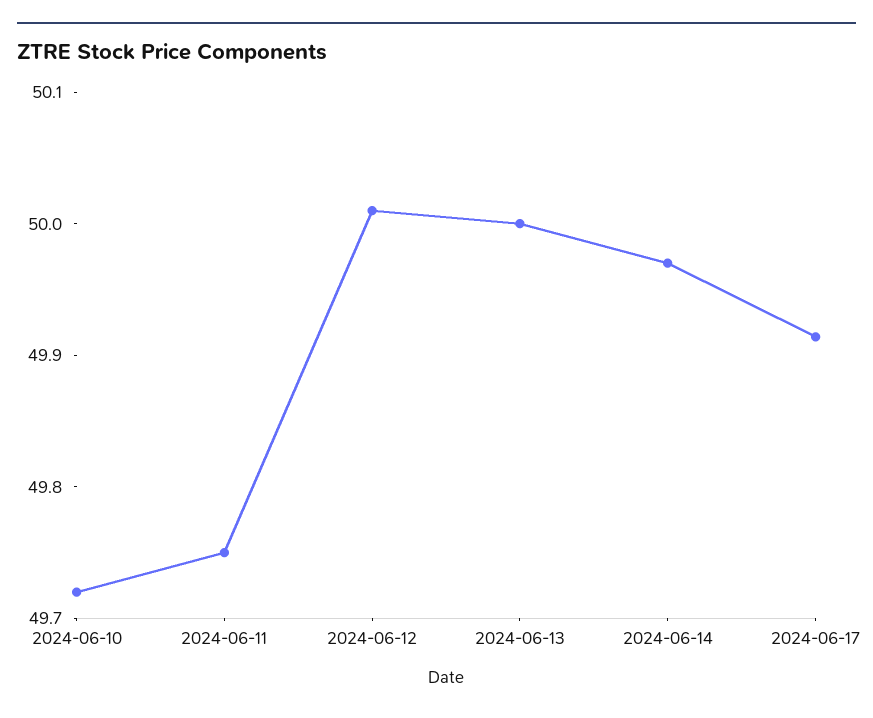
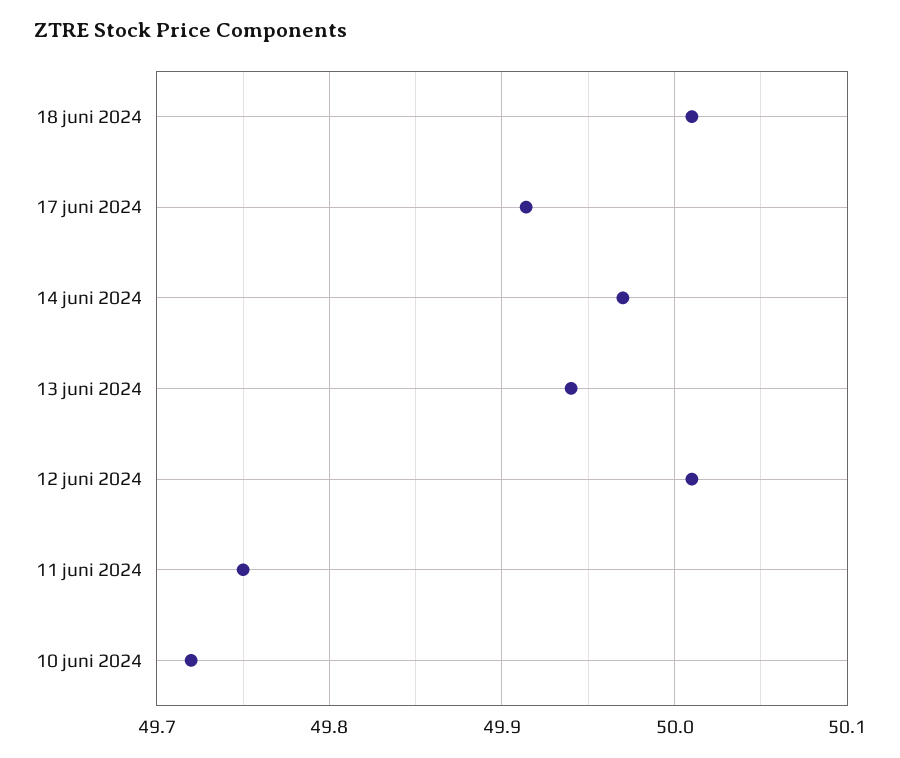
2024-06-13: 50 -> 49.94
18 juni 2024: none -> 50.01

